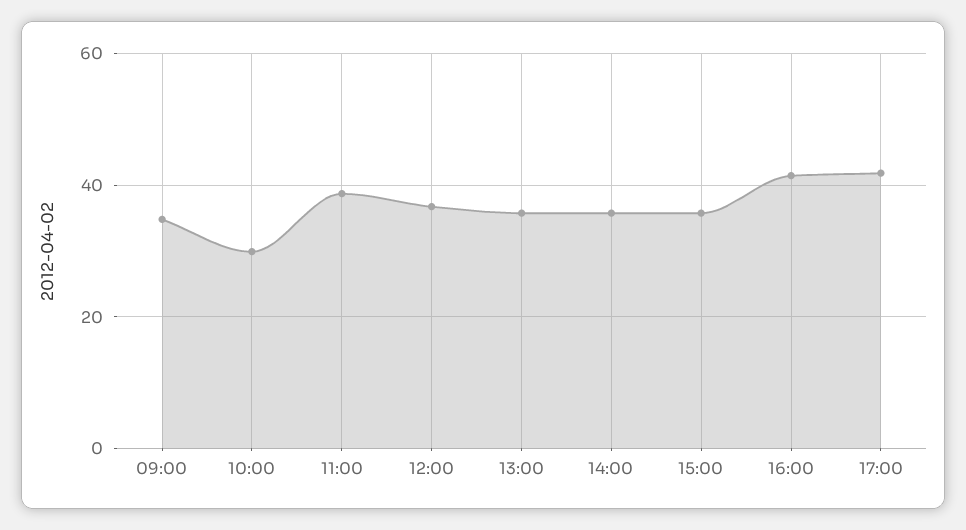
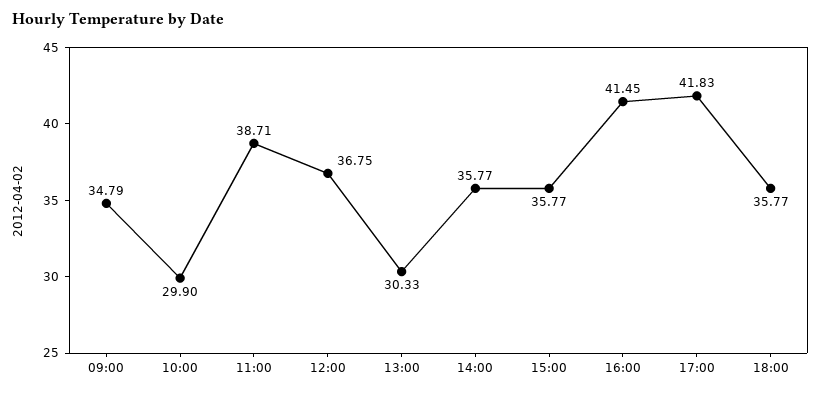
13:00: 36 -> 30.33
18:00: none -> 35.77

